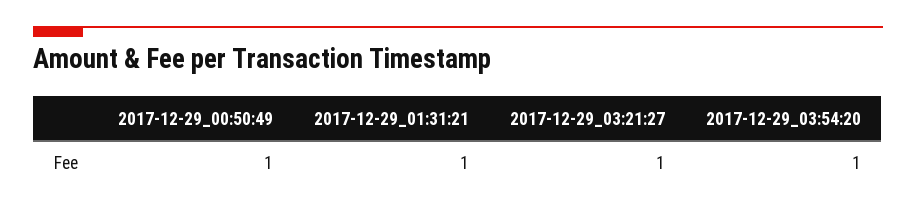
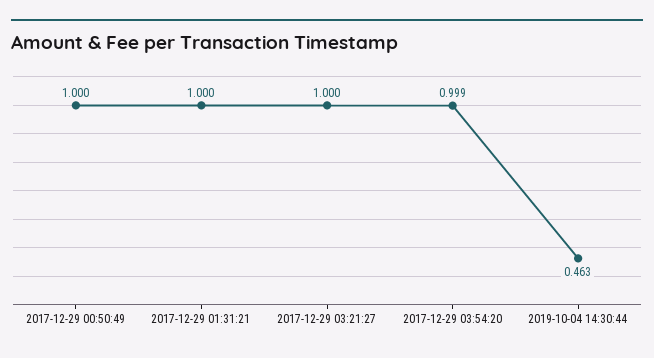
2017-12-29_03:54:20: 1 -> 0.999
2019-10-04 14:30:44: none -> 0.463

